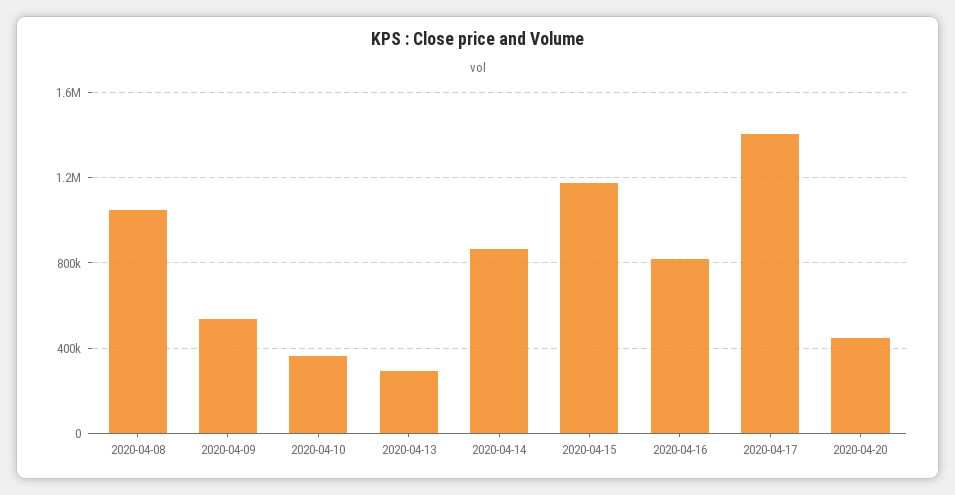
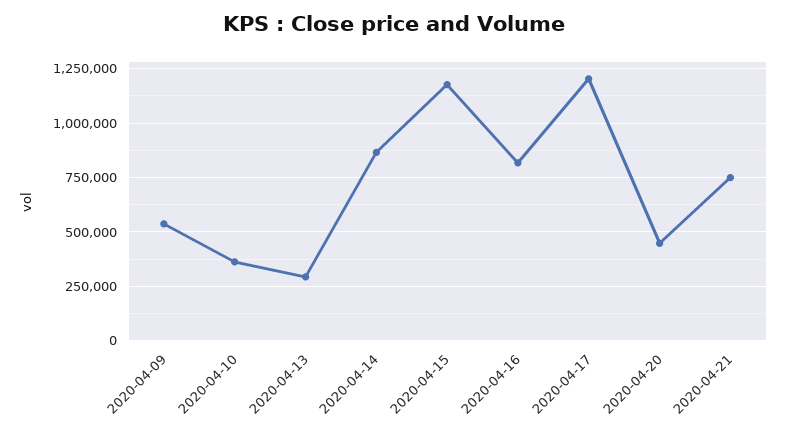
2020-04-08: 1050000 -> none
2020-04-17: 1400000 -> 1200000
2020-04-21: none -> 750000

